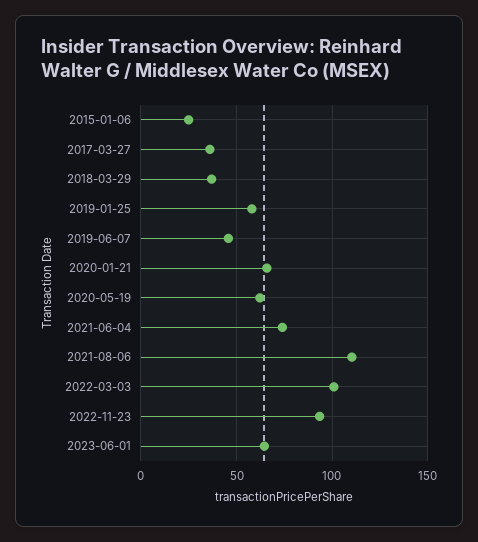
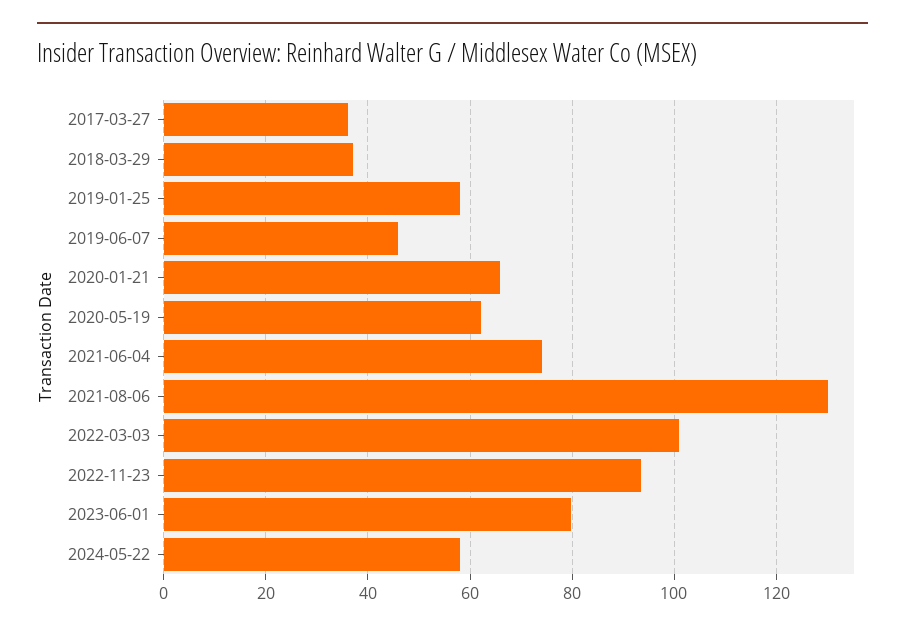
2015-01-06: 25 -> none
2021-08-06: 110 -> 130
2023-06-01: 65 -> 80
2024-05-22: none -> 58

